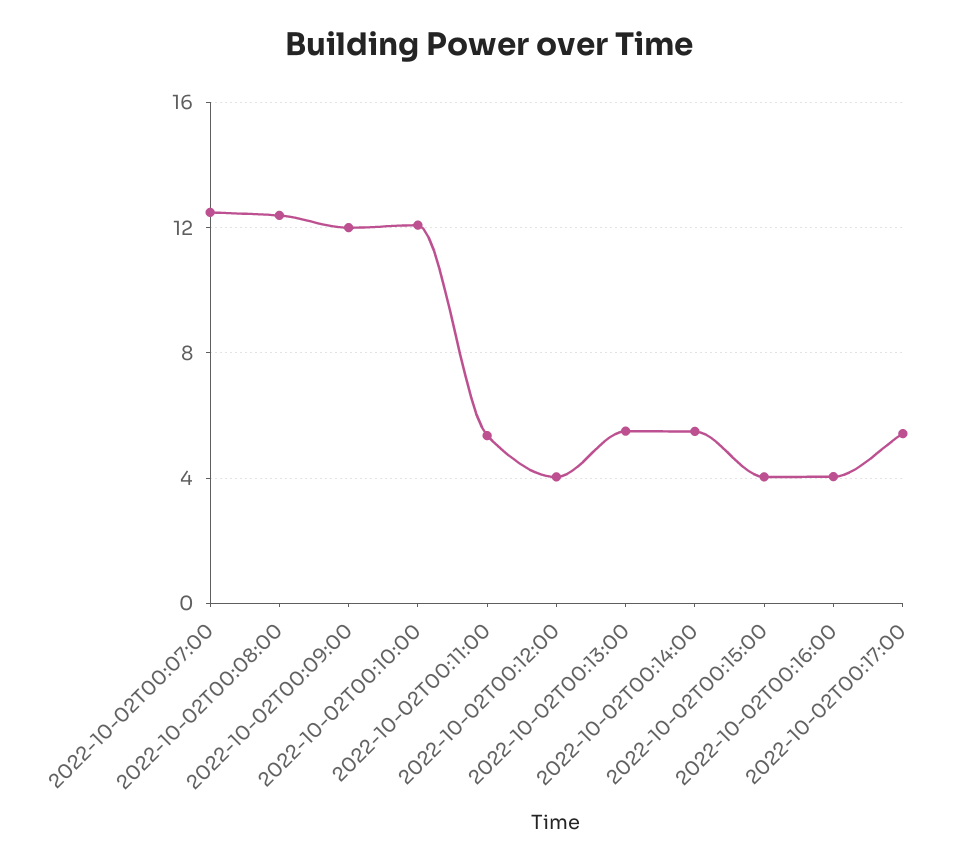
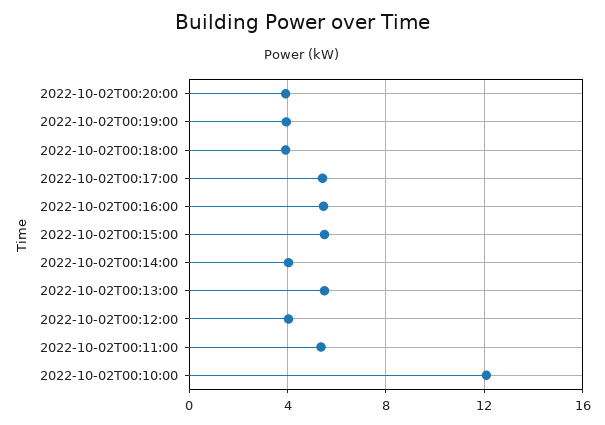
2022-10-02T00:07:00: 12.5 -> none
2022-10-02T00:08:00: 12.5 -> none
2022-10-02T00:09:00: 12 -> none
2022-10-02T00:14:00: 5.5 -> 4
2022-10-02T00:15:00: 4 -> 5.5
2022-10-02T00:16:00: 4 -> 5.5
2022-10-02T00:20:00: none -> 4
2022-10-02T00:19:00: none -> 4
2022-10-02T00:18:00: none -> 4

